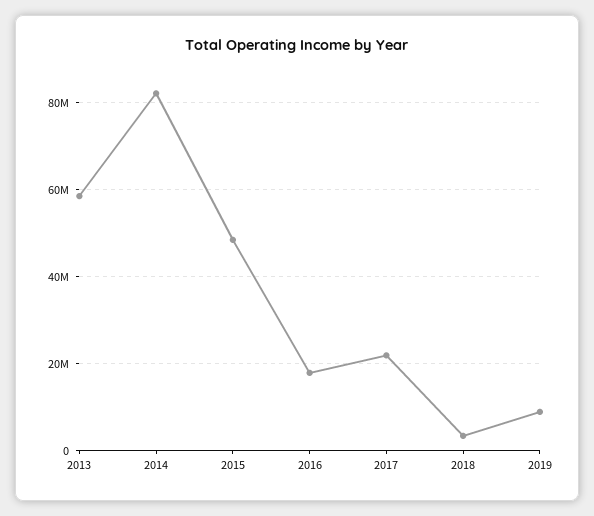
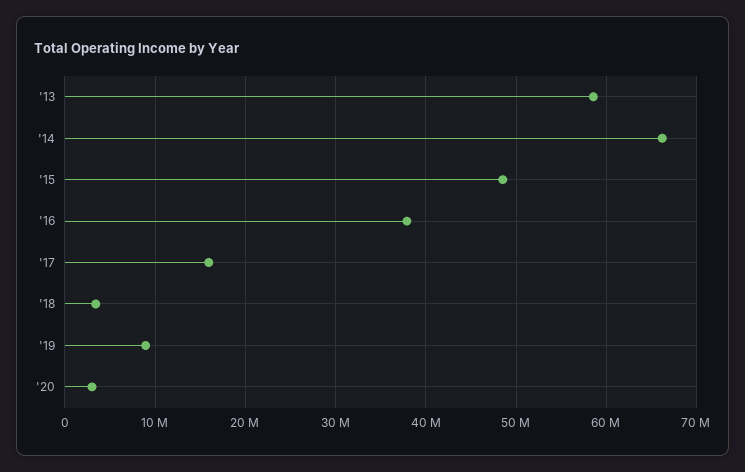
2014: 82000000 -> 66000000
2016: 18000000 -> 38000000
2017: 22000000 -> 16000000
'20: none -> 3000000

